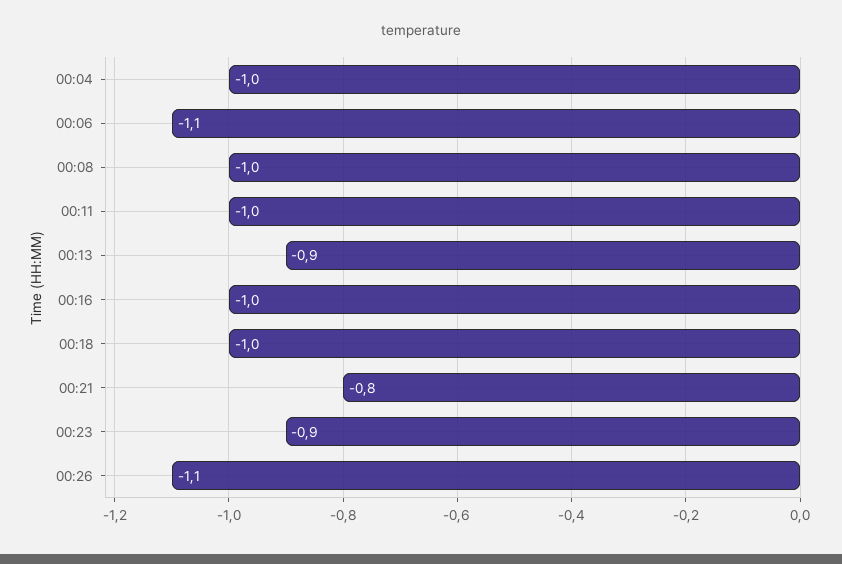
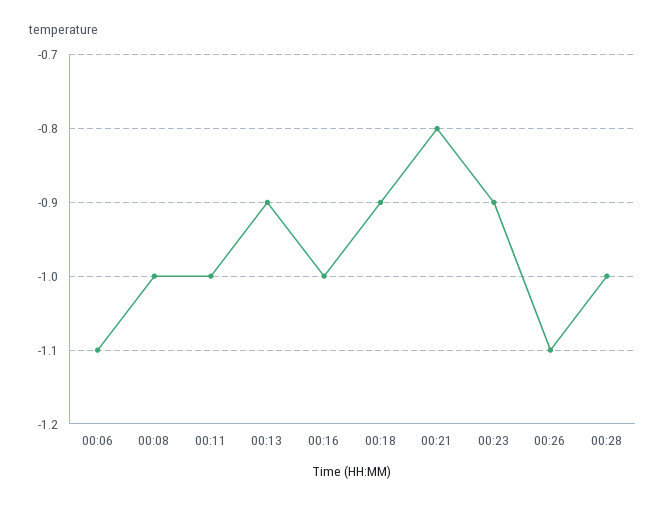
00:04: -1 -> none
00:18: -1 -> -0.9
00:28: none -> -1

